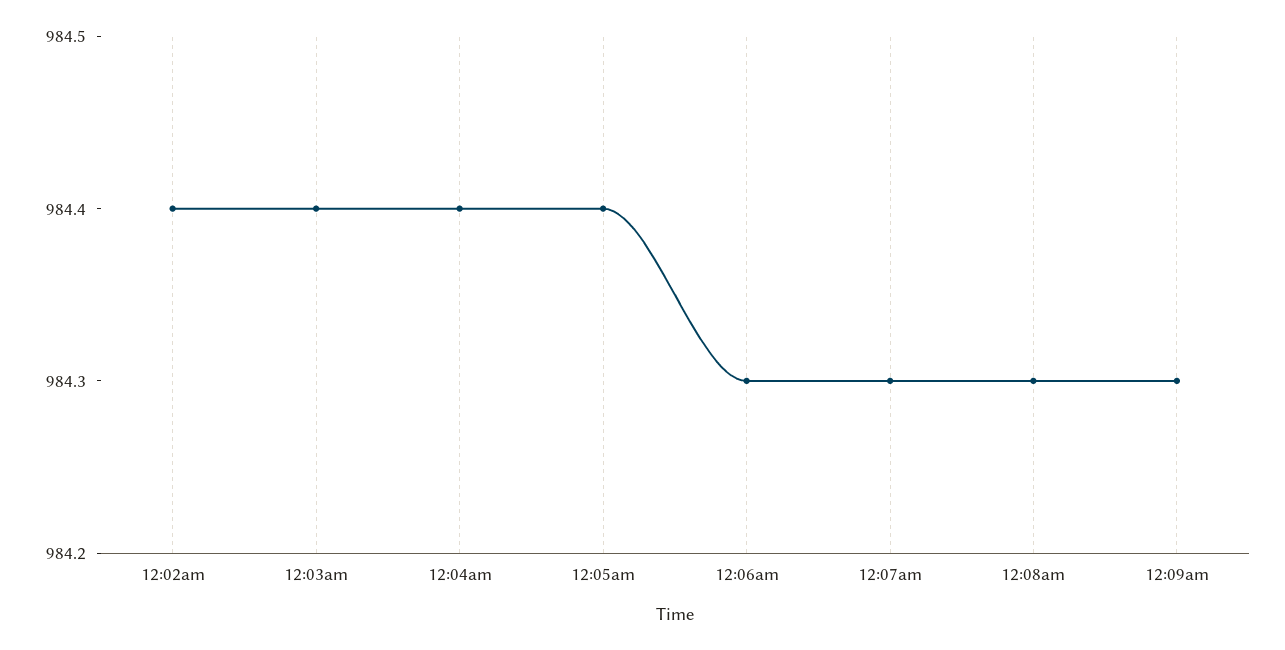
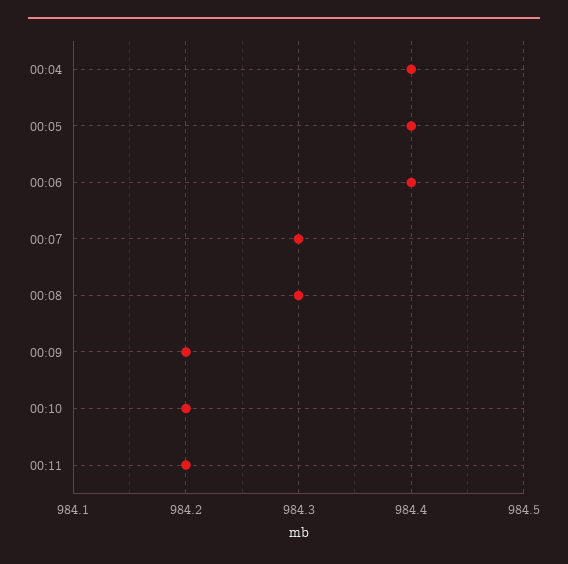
12:02am: 984.4 -> none
12:03am: 984.4 -> none
12:06am: 984.3 -> 984.4
12:09am: 984.3 -> 984.2
00:10: none -> 984.2
00:11: none -> 984.2

